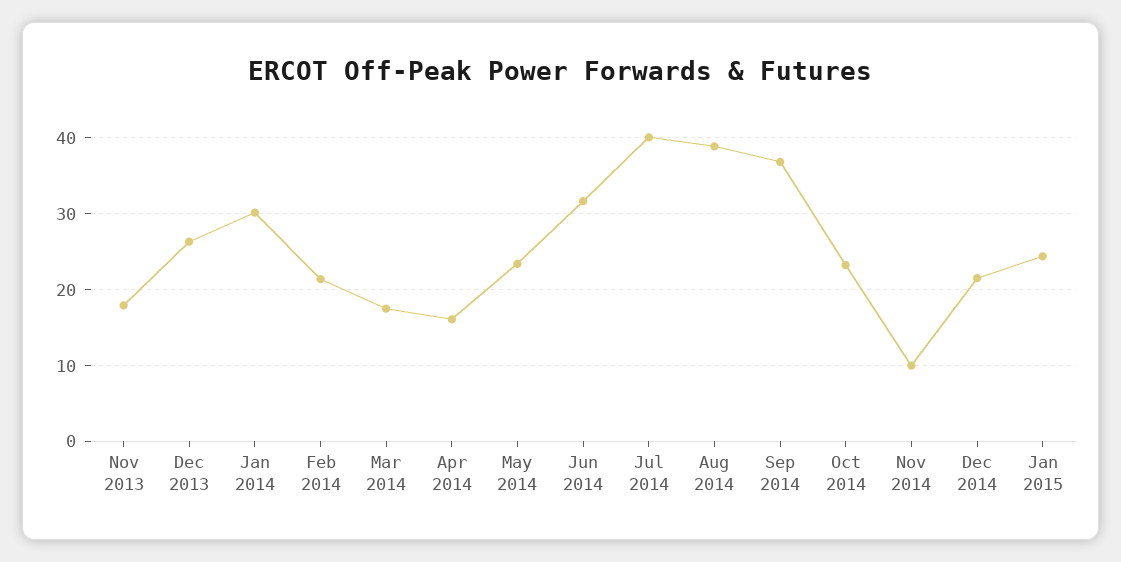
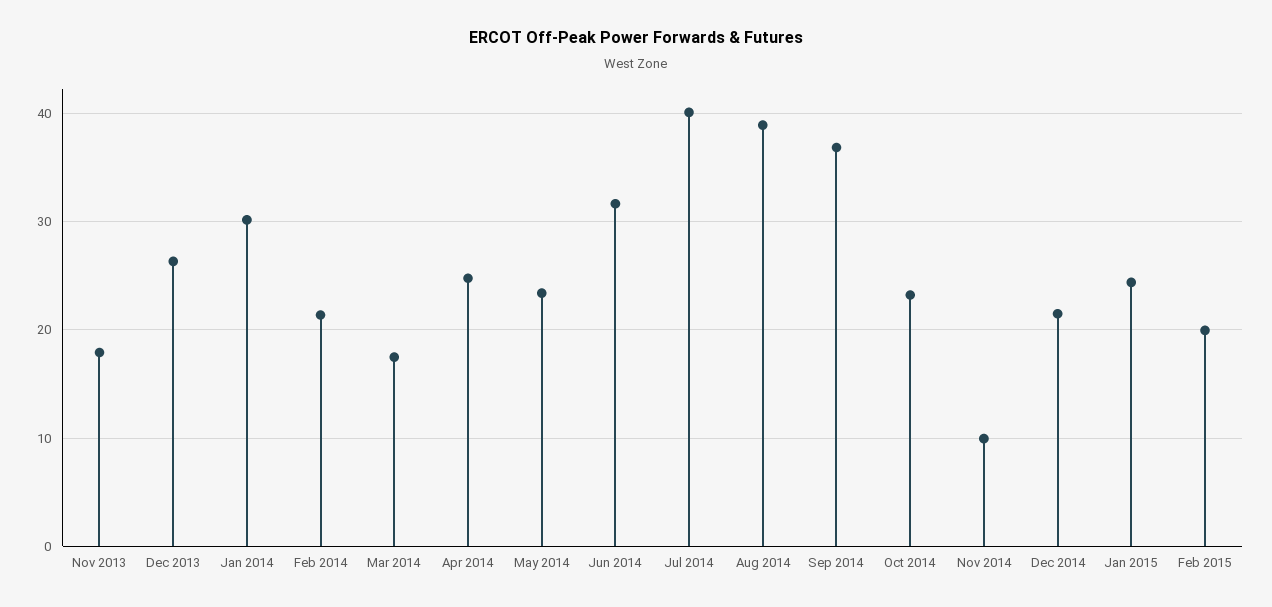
Apr 2014: 16 -> 25
Feb 2015: none -> 20

